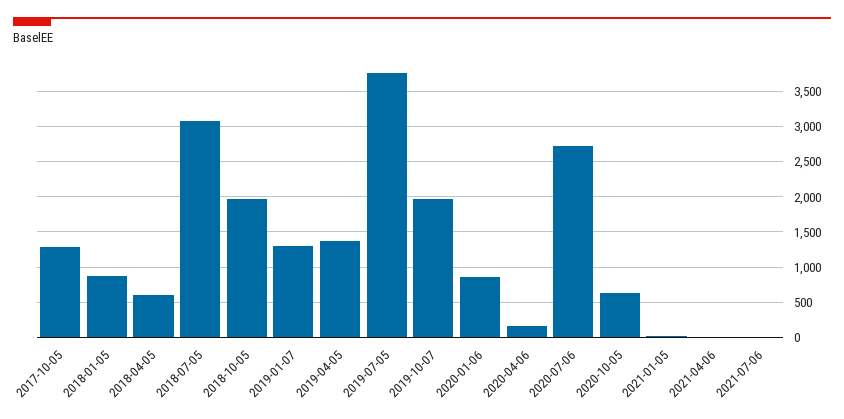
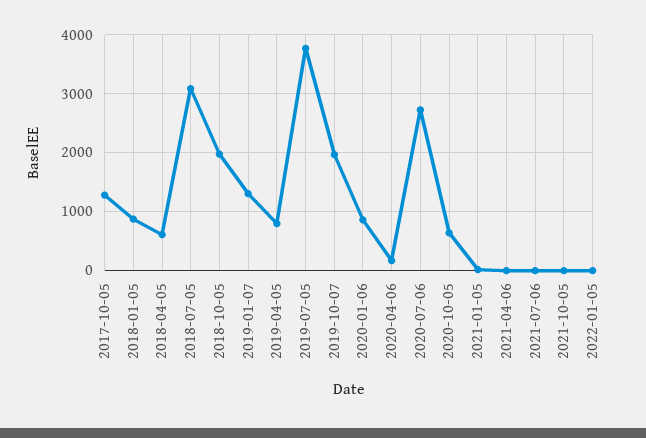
2019-04-05: 1400 -> 800
2021-10-05: none -> 0
2022-01-05: none -> 0

